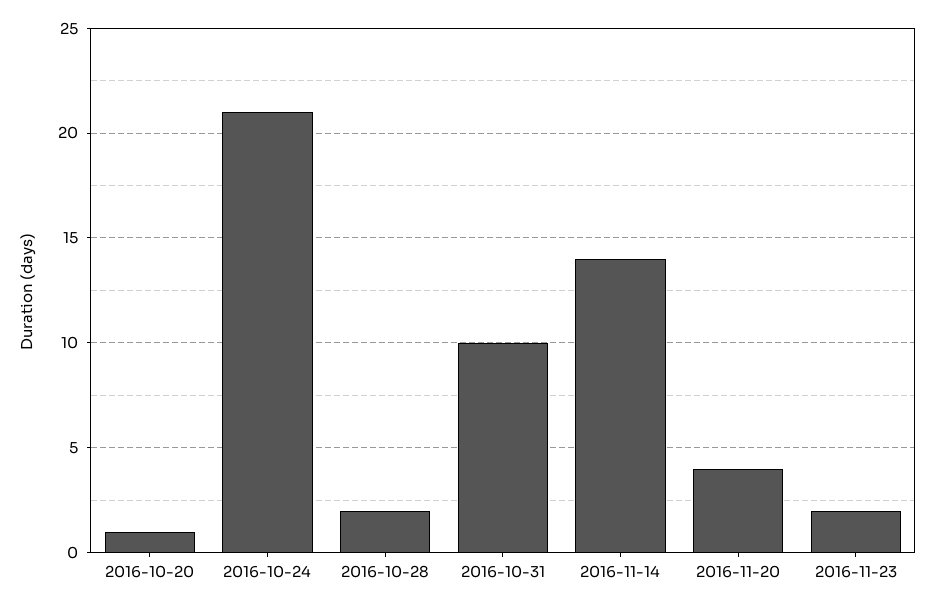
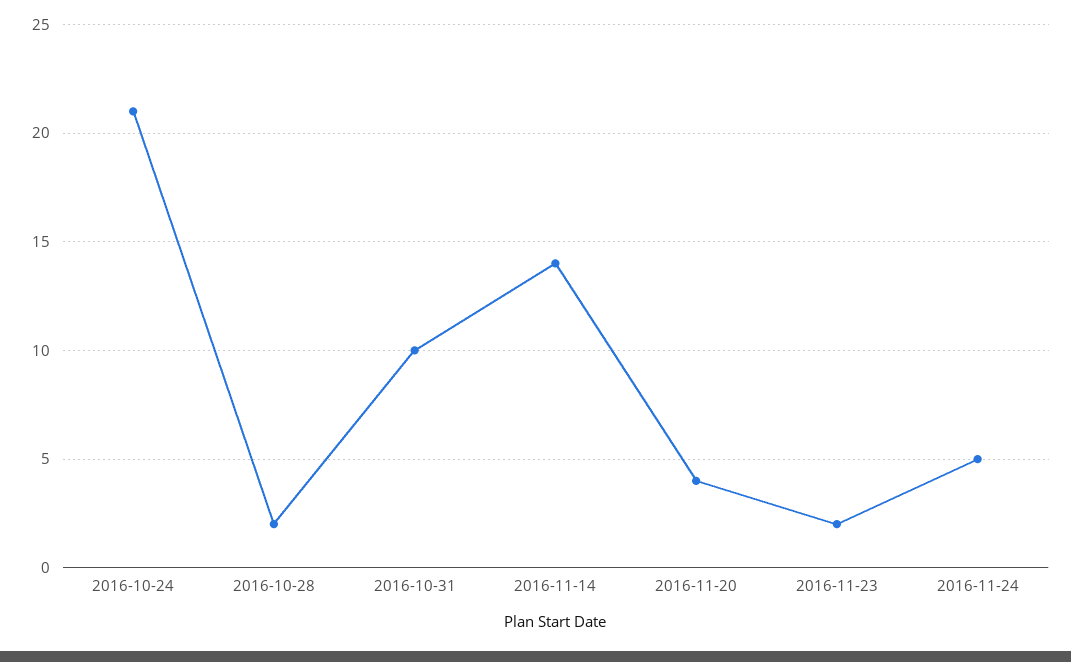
2016-10-20: 1 -> none
2016-11-24: none -> 5

